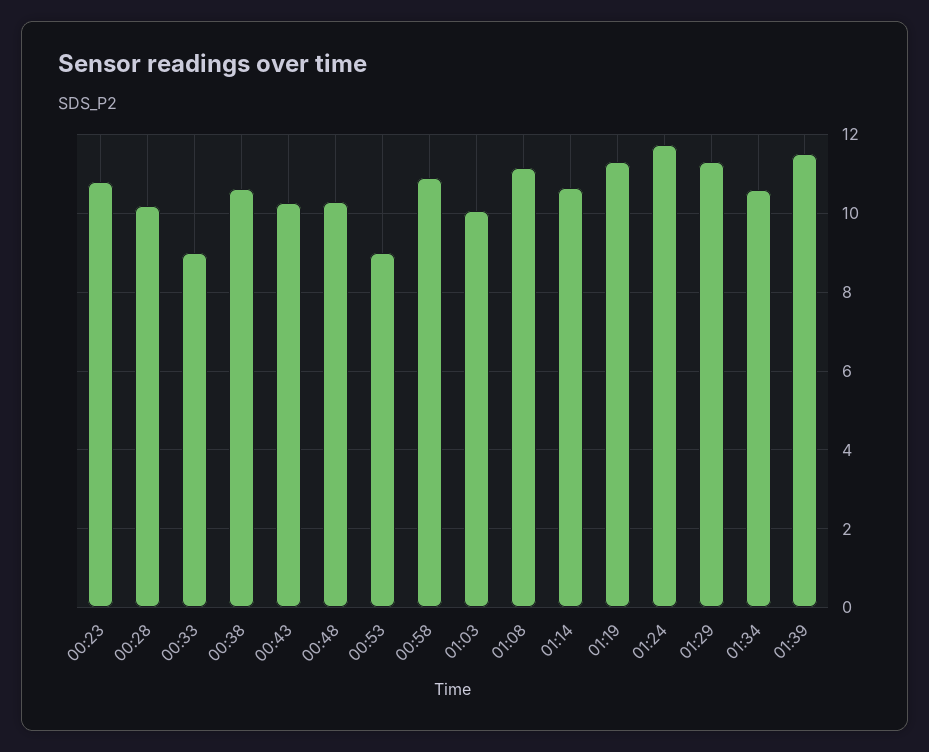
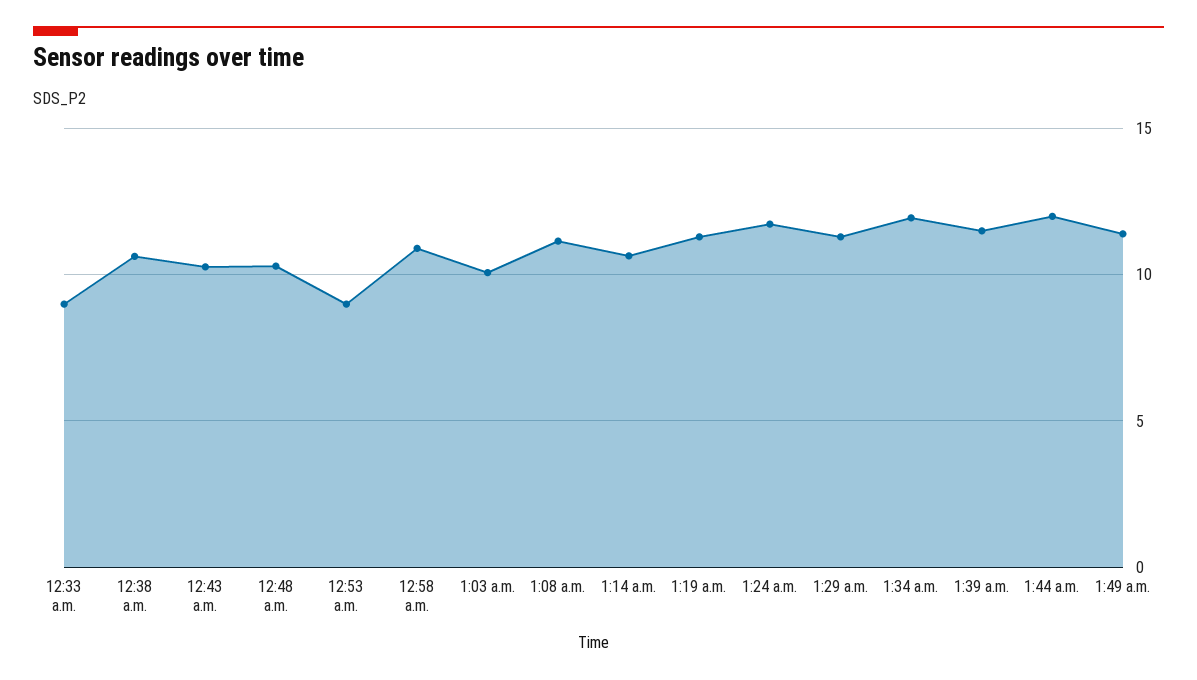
00:23: 10.8 -> none
00:28: 10.2 -> none
01:34: 10.6 -> 12
1:44 a.m.: none -> 12
1:49 a.m.: none -> 11.5

